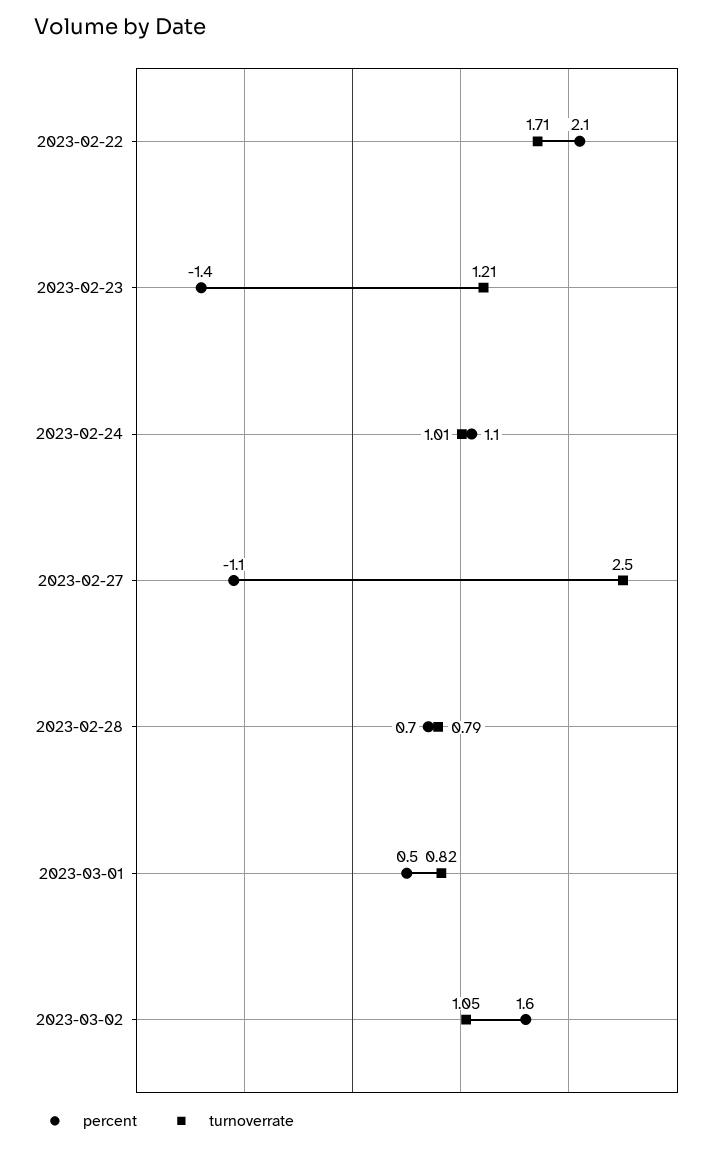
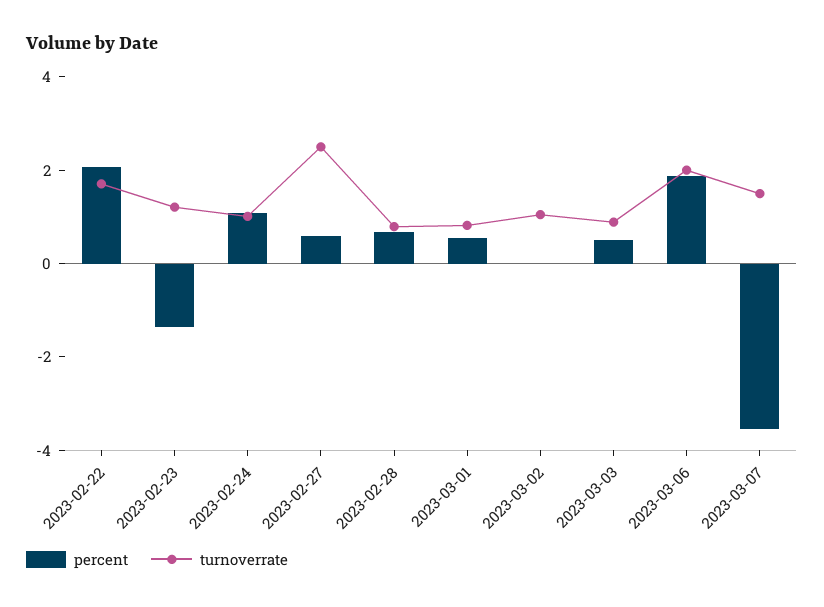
percent, 2023-02-27: -1.1 -> 0.5
percent, 2023-03-02: 1.6 -> 0
percent, 2023-03-03: none -> 0.5
turnoverrate, 2023-03-03: none -> 1
percent, 2023-03-06: none -> 2
turnoverrate, 2023-03-06: none -> 2
percent, 2023-03-07: none -> -3.5
turnoverrate, 2023-03-07: none -> 1.5

